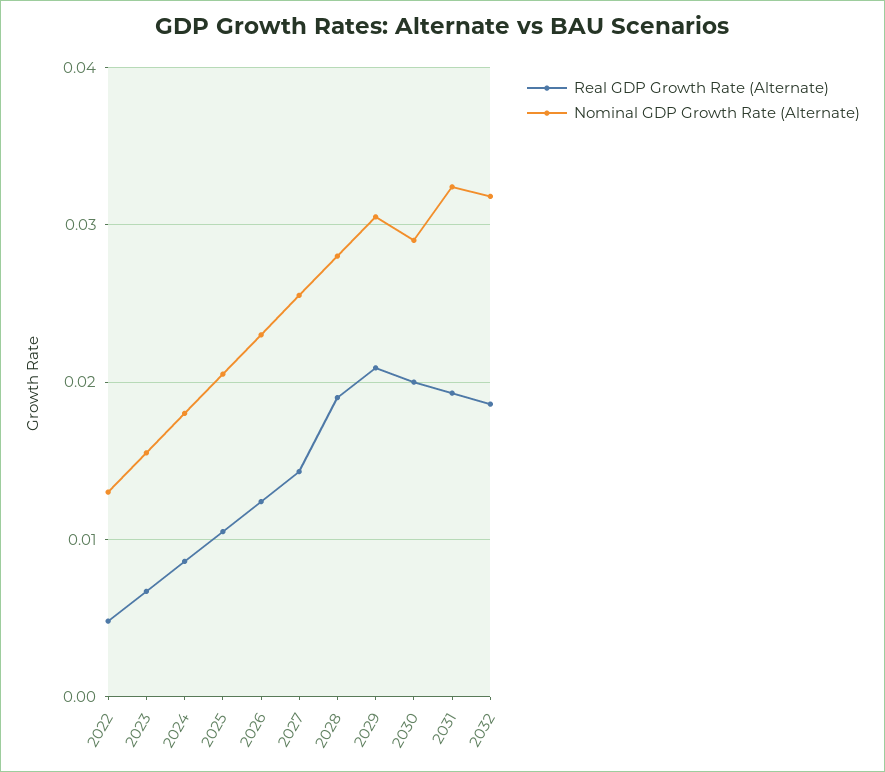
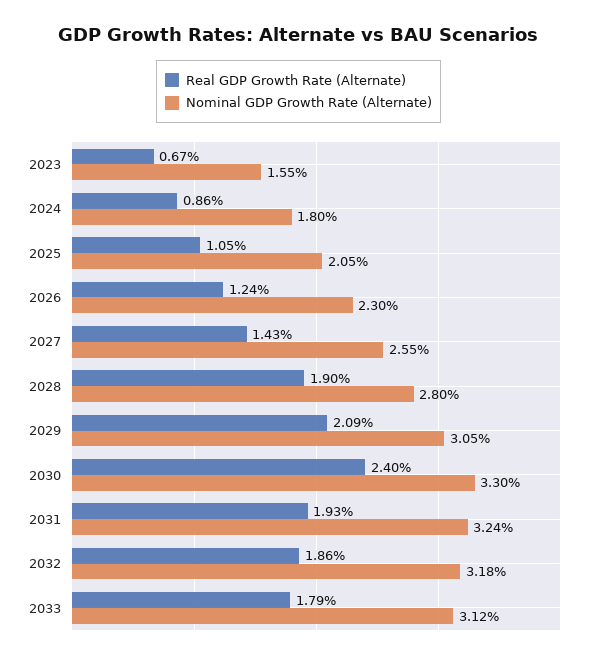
Real GDP Growth Rate (Alternate), 2022: 0.005 -> none
Nominal GDP Growth Rate (Alternate), 2022: 0.013 -> none
Real GDP Growth Rate (Alternate), 2030: 0.02 -> 0.024
Nominal GDP Growth Rate (Alternate), 2030: 0.029 -> 0.033
Real GDP Growth Rate (Alternate), 2033: none -> 0.0179
Nominal GDP Growth Rate (Alternate), 2033: none -> 0.0312

